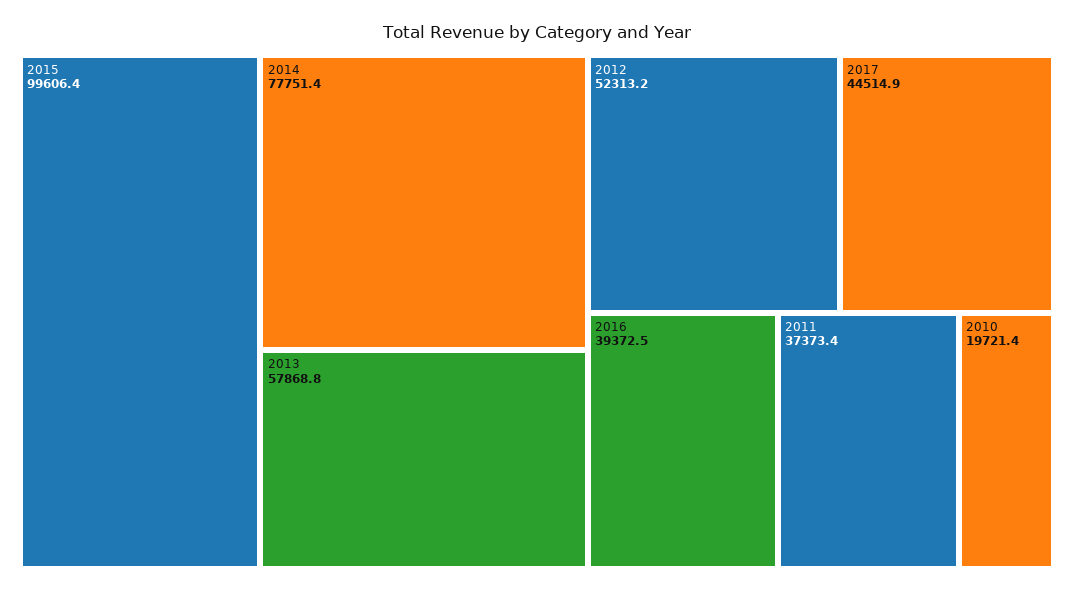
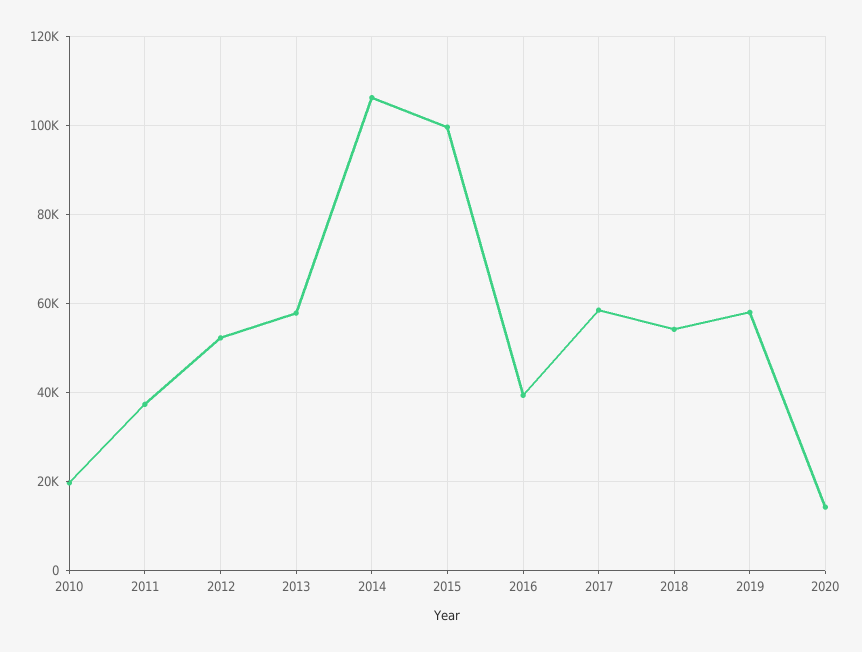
2014: 77751.4 -> 106000
2017: 44514.9 -> 58000
2018: none -> 54000
2019: none -> 58000
2020: none -> 14000

